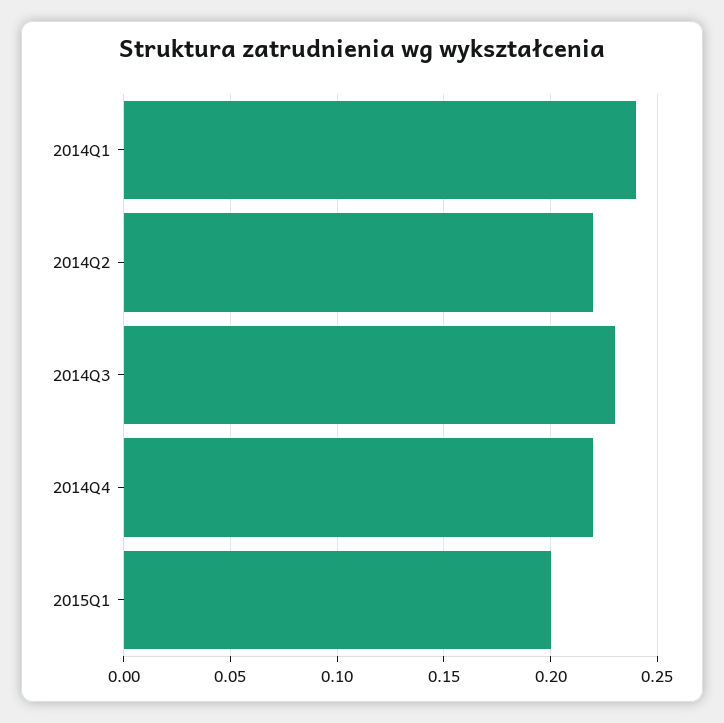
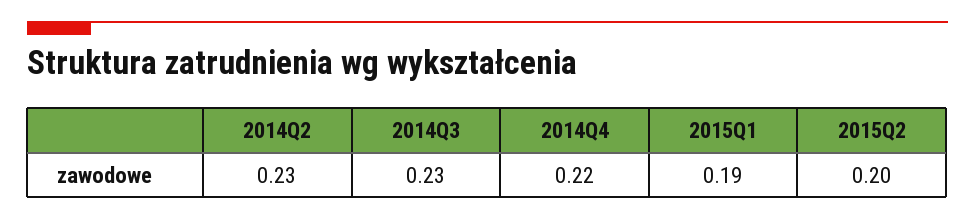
2014Q1: 0.24 -> none
2014Q2: 0.22 -> 0.23
2015Q1: 0.2 -> 0.19
2015Q2: none -> 0.2

